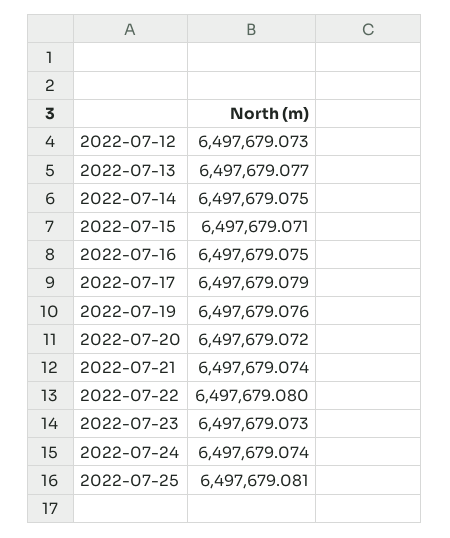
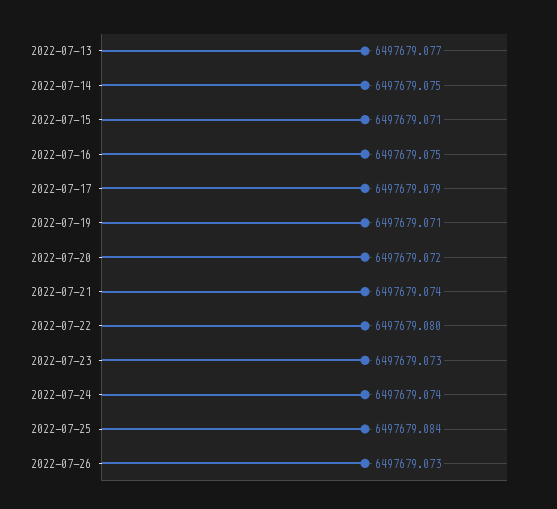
2022-07-12: 6497679.073 -> none
2022-07-19: 6497679.076 -> 6497679.071
2022-07-25: 6497679.081 -> 6497679.084
2022-07-26: none -> 6497679.073

